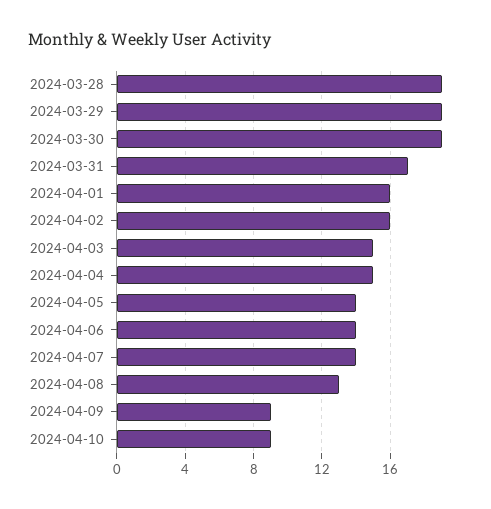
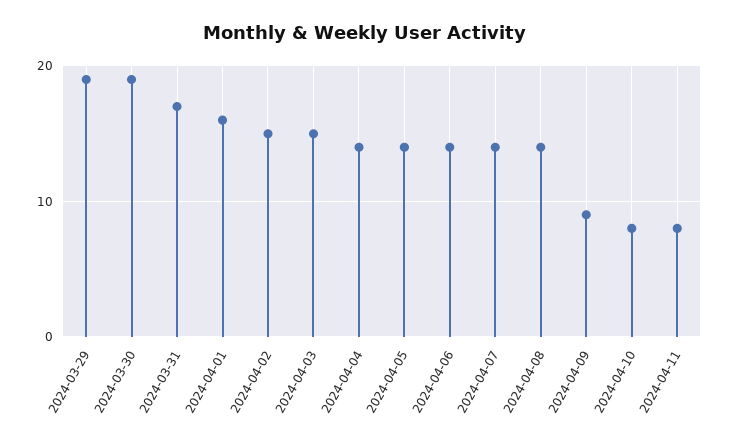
2024-03-28: 19 -> none
2024-04-02: 16 -> 15
2024-04-04: 15 -> 14
2024-04-08: 13 -> 14
2024-04-10: 9 -> 8
2024-04-11: none -> 8

